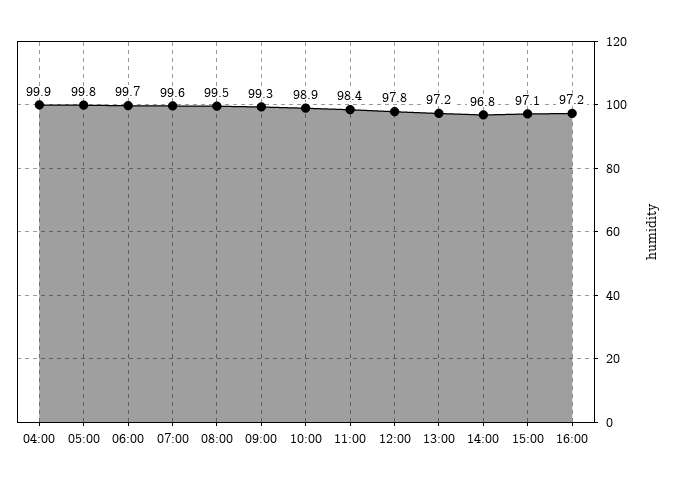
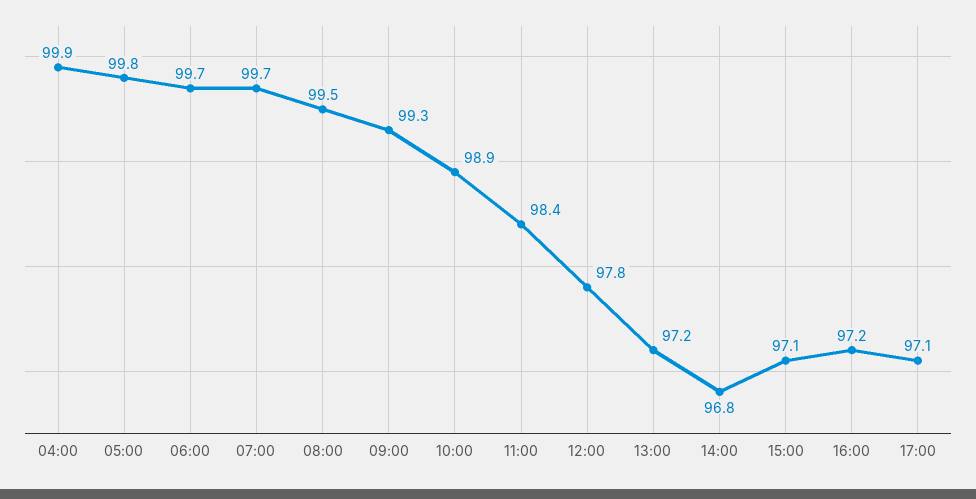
07:00: 99.6 -> 99.7
17:00: none -> 97.1

